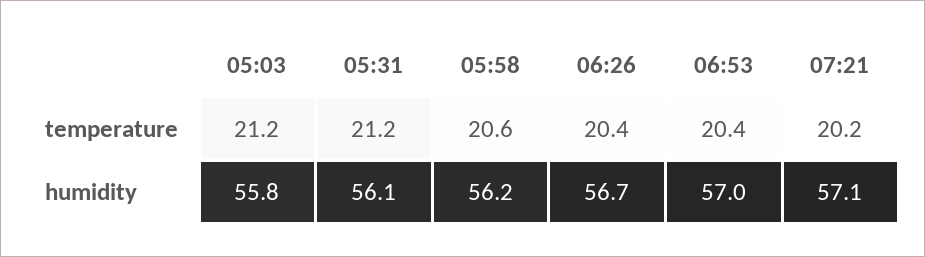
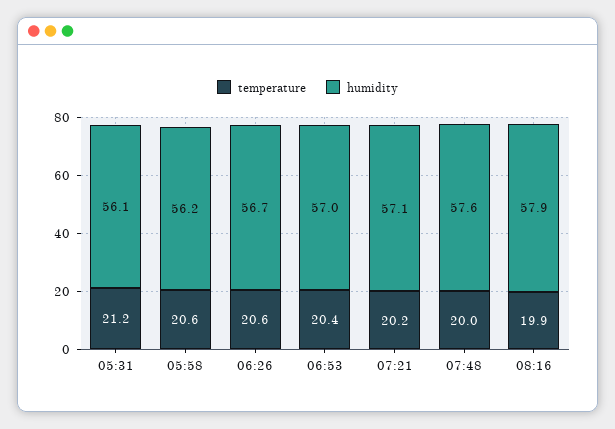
temperature, 05:03: 21.2 -> none
temperature, 06:26: 20.4 -> 20.6
humidity, 05:03: 55.8 -> none
temperature, 07:48: none -> 20
humidity, 07:48: none -> 57.6
temperature, 08:16: none -> 19.9
humidity, 08:16: none -> 57.9

